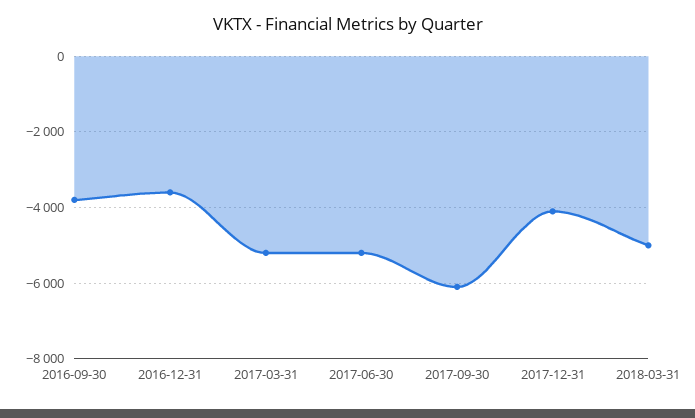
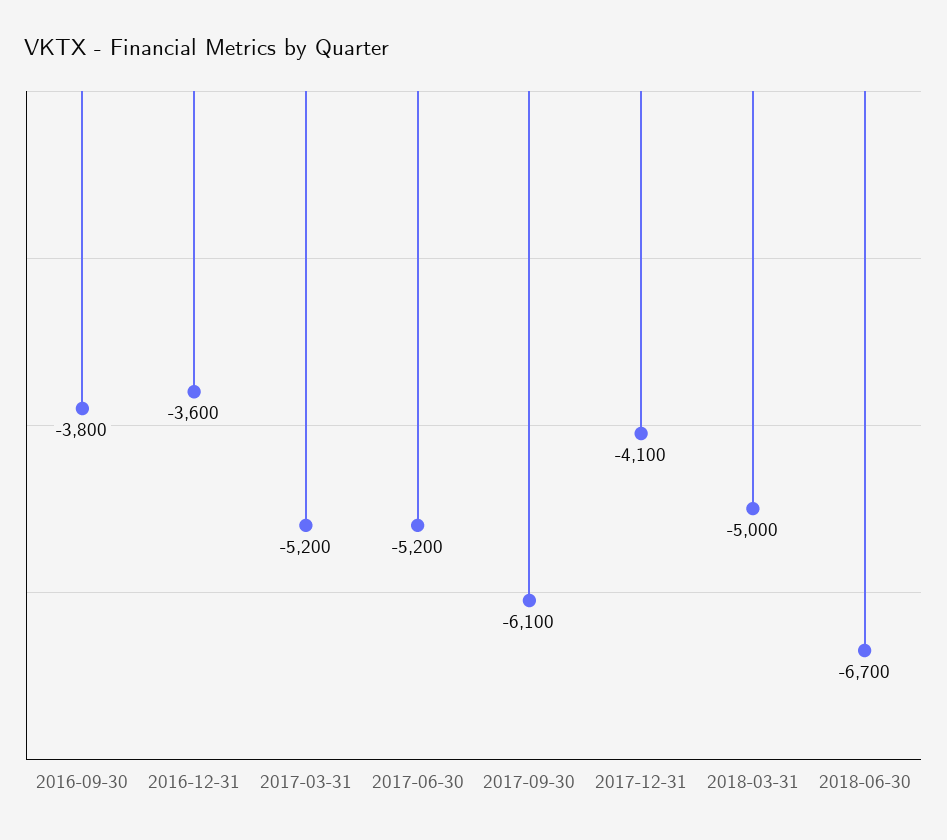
2018-06-30: none -> -6700

